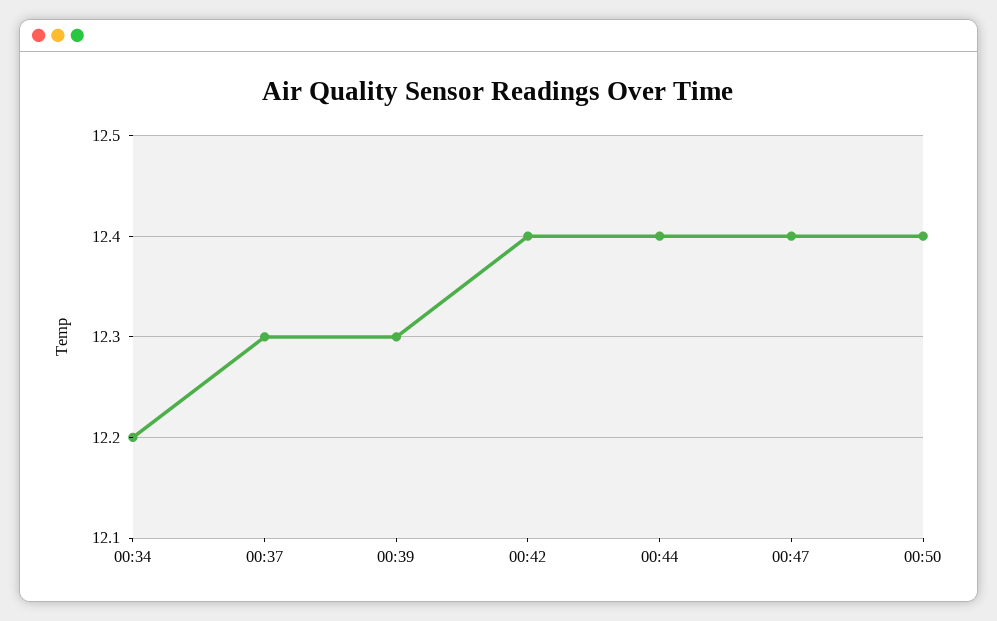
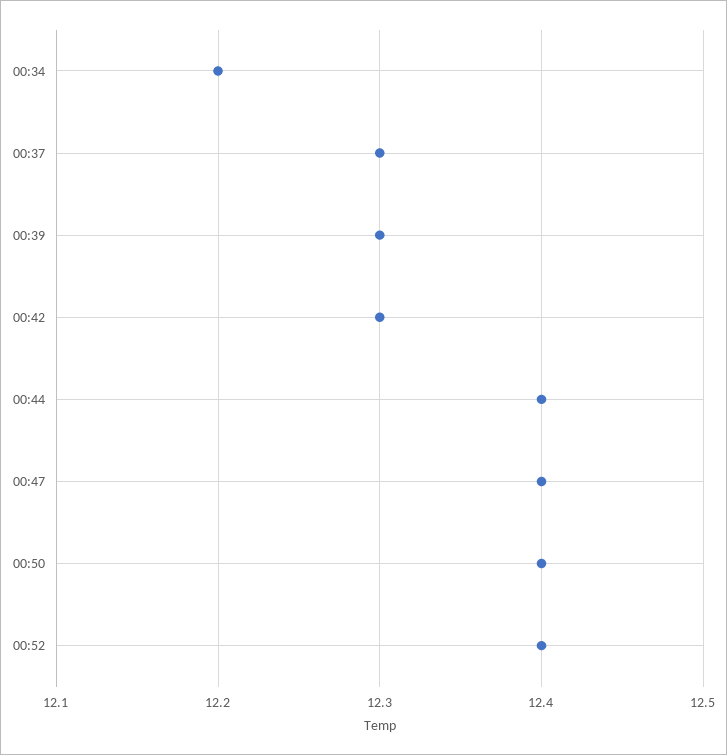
00:42: 12.4 -> 12.3
00:52: none -> 12.4

